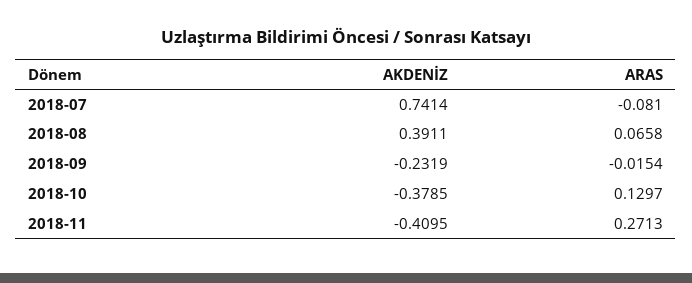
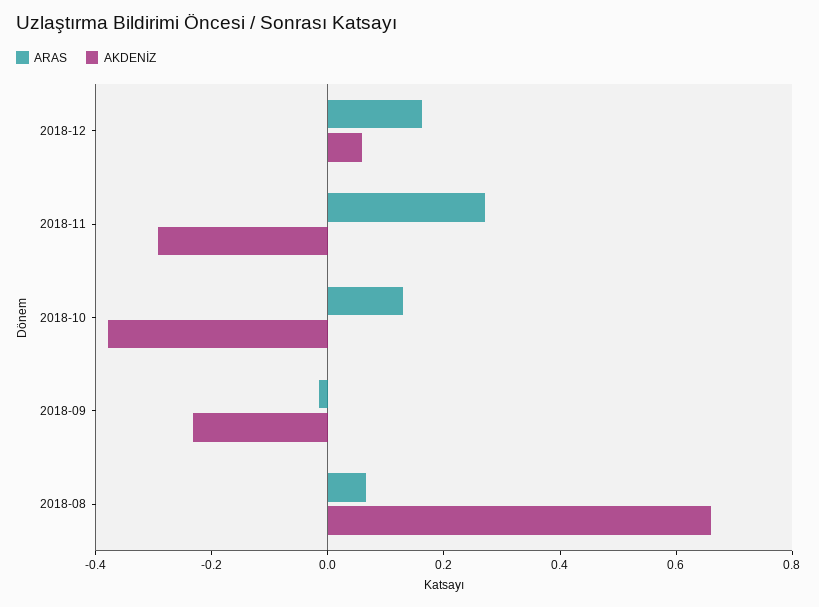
AKDENİZ, 2018-07: 0.7414 -> none
ARAS, 2018-07: -0.081 -> none
AKDENİZ, 2018-08: 0.3911 -> 0.65
AKDENİZ, 2018-11: -0.4095 -> -0.3
ARAS, 2018-12: none -> 0.15
AKDENİZ, 2018-12: none -> 0.05

